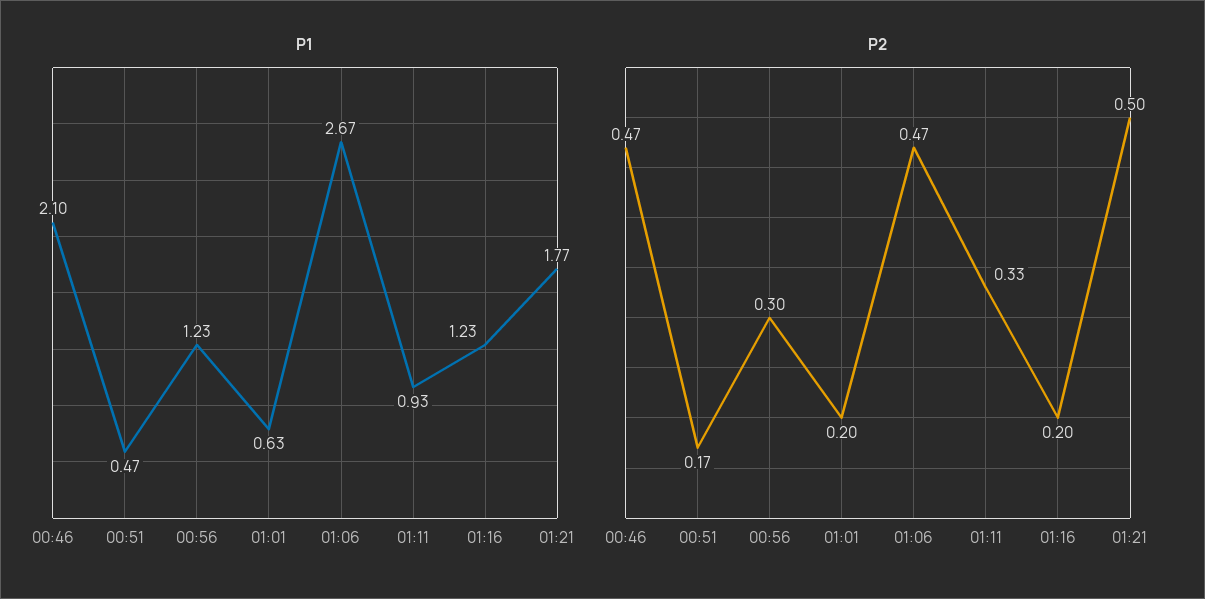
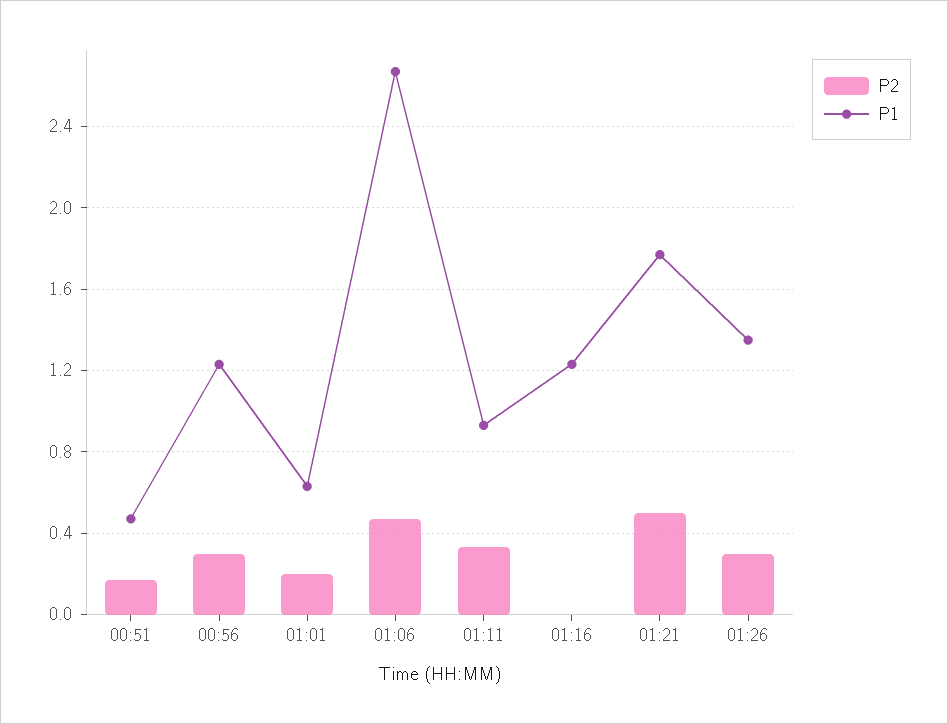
P1, 00:46: 2.1 -> none
P2, 00:46: 0.47 -> none
P2, 01:16: 0.2 -> 0
P2, 01:26: none -> 0.3
P1, 01:26: none -> 1.35

